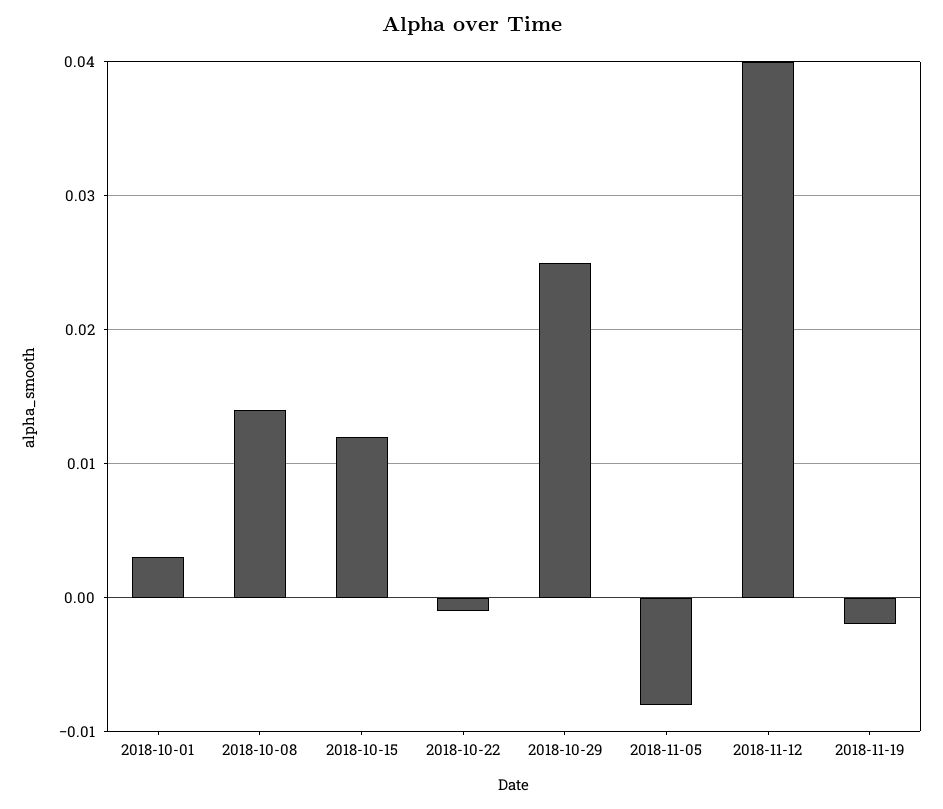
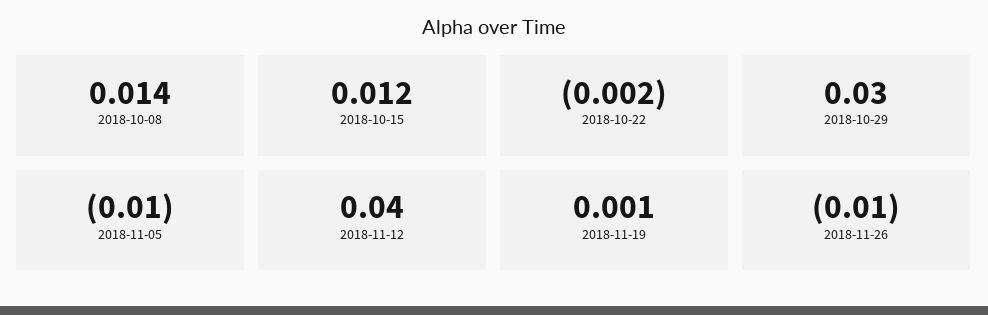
2018-10-01: 0.003 -> none
2018-10-22: -0.001 -> -0.002
2018-10-29: 0.025 -> 0.03
2018-11-05: -0.008 -> -0.01
2018-11-19: -0.002 -> 0.001
2018-11-26: none -> -0.01

